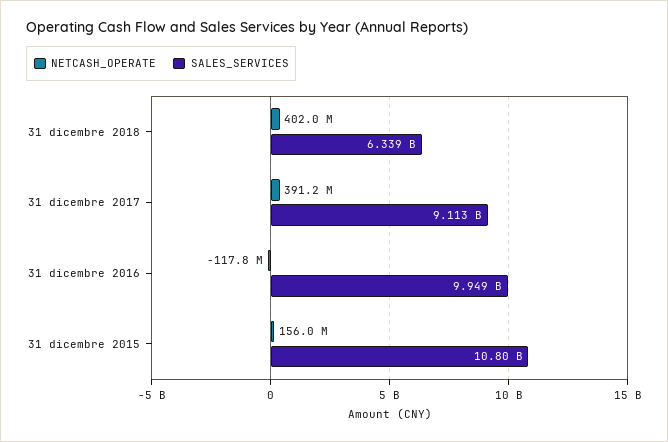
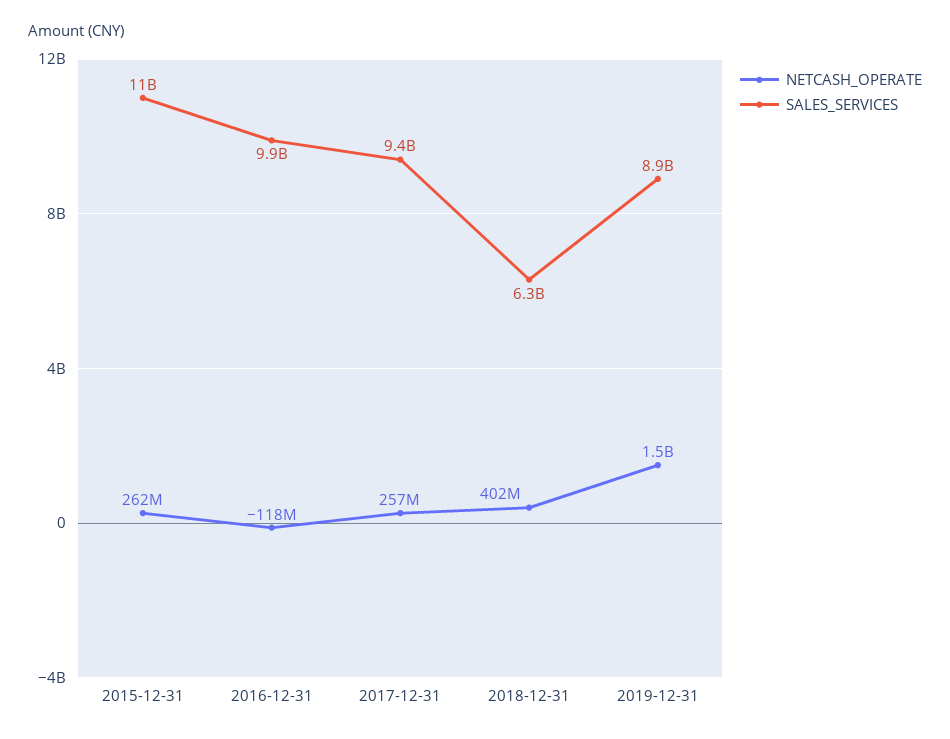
NETCASH_OPERATE, 31 dicembre 2017: 391200000 -> 257000000
SALES_SERVICES, 31 dicembre 2017: 9113000000 -> 9400000000
NETCASH_OPERATE, 31 dicembre 2015: 156000000 -> 262000000
NETCASH_OPERATE, 2019-12-31: none -> 1500000000
SALES_SERVICES, 2019-12-31: none -> 8900000000

